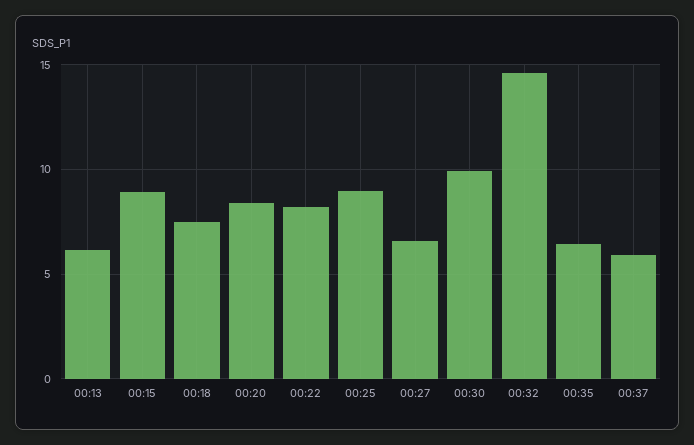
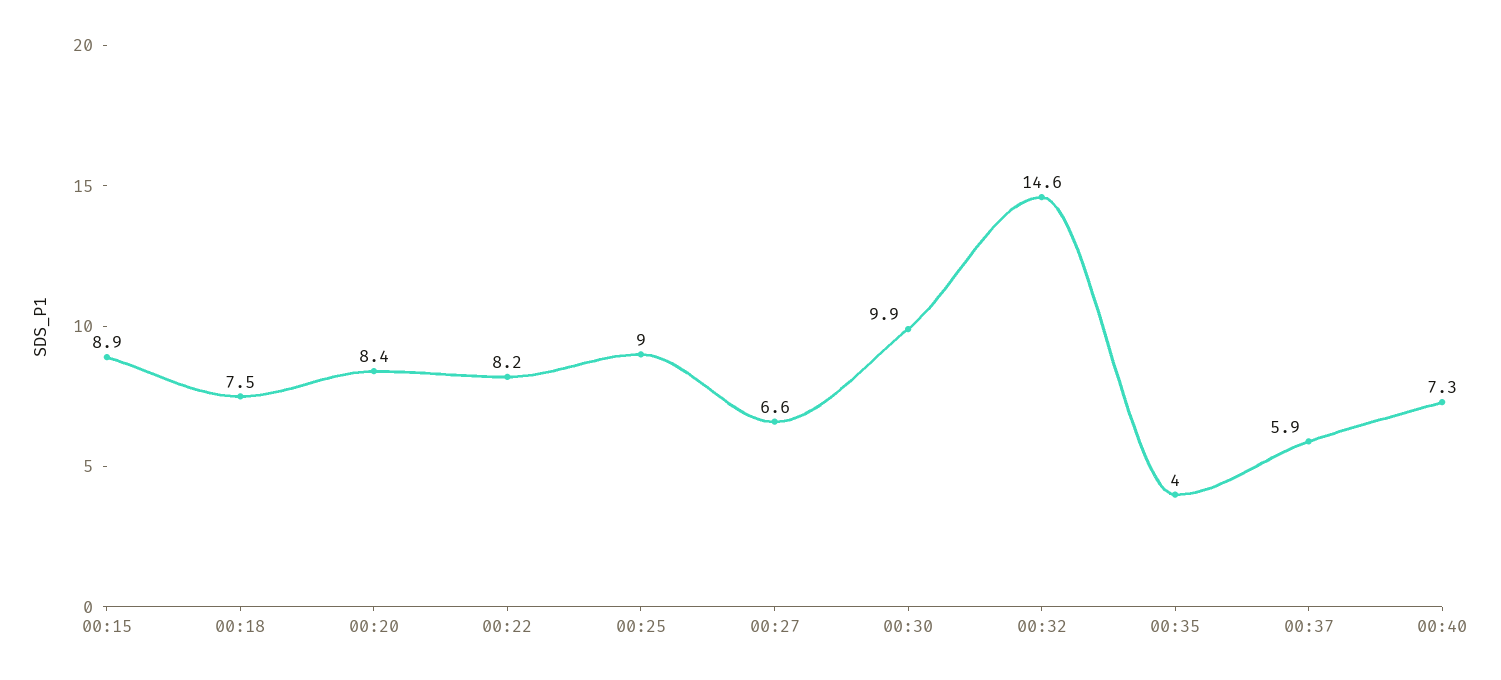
00:13: 6 -> none
00:35: 6.5 -> 4
00:40: none -> 7.3

